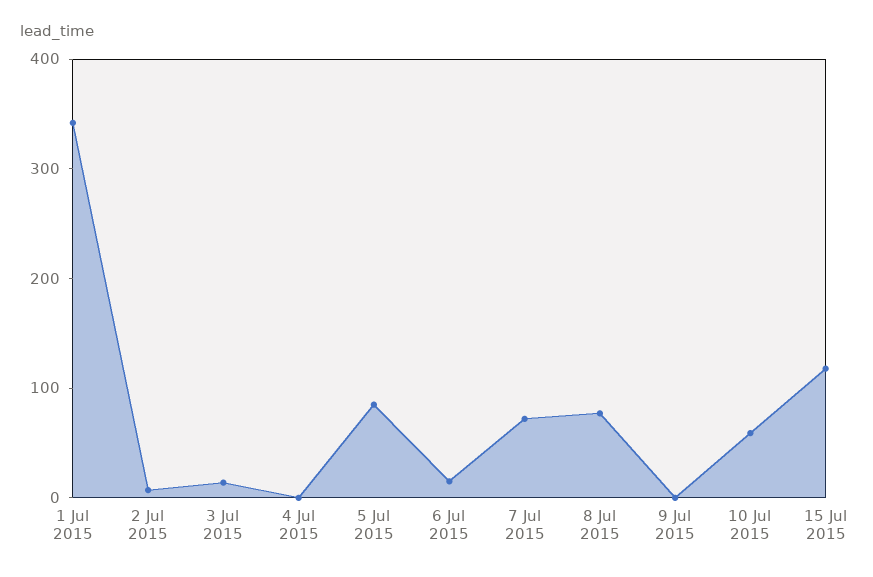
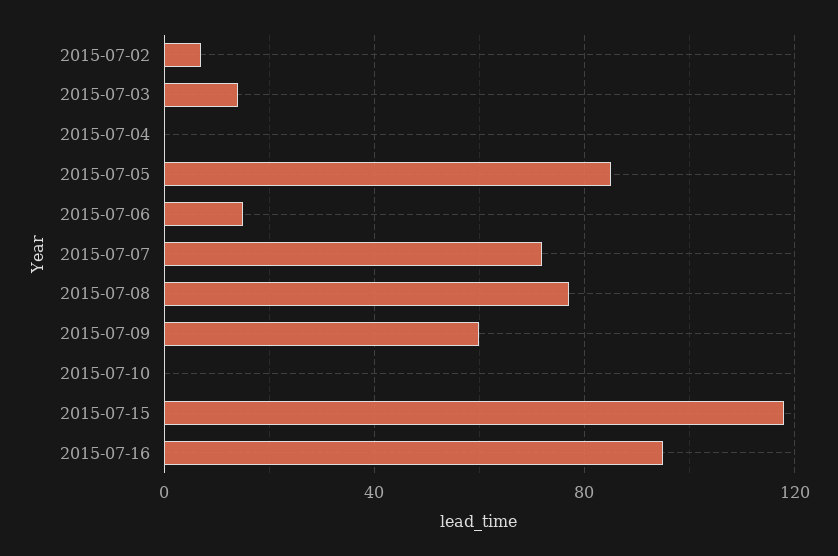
1 Jul 2015: 340 -> none
9 Jul 2015: 0 -> 60
10 Jul 2015: 60 -> 0
2015-07-16: none -> 95

